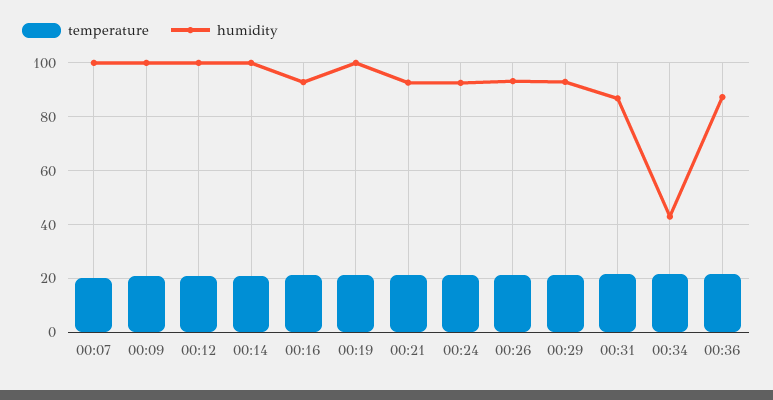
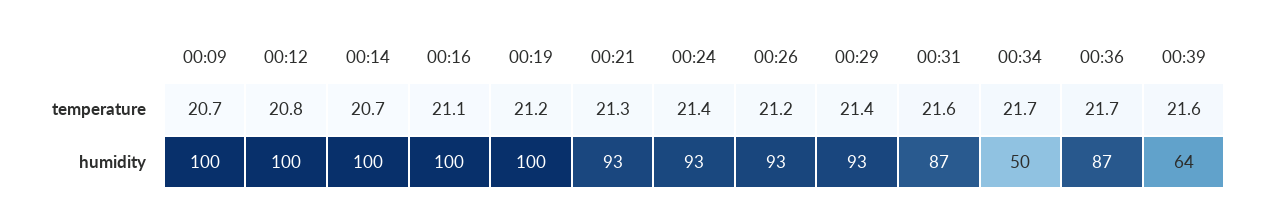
temperature, 00:07: 20 -> none
humidity, 00:07: 100 -> none
humidity, 00:16: 92.5 -> 100
humidity, 00:34: 42.5 -> 50
temperature, 00:39: none -> 21.6
humidity, 00:39: none -> 64

